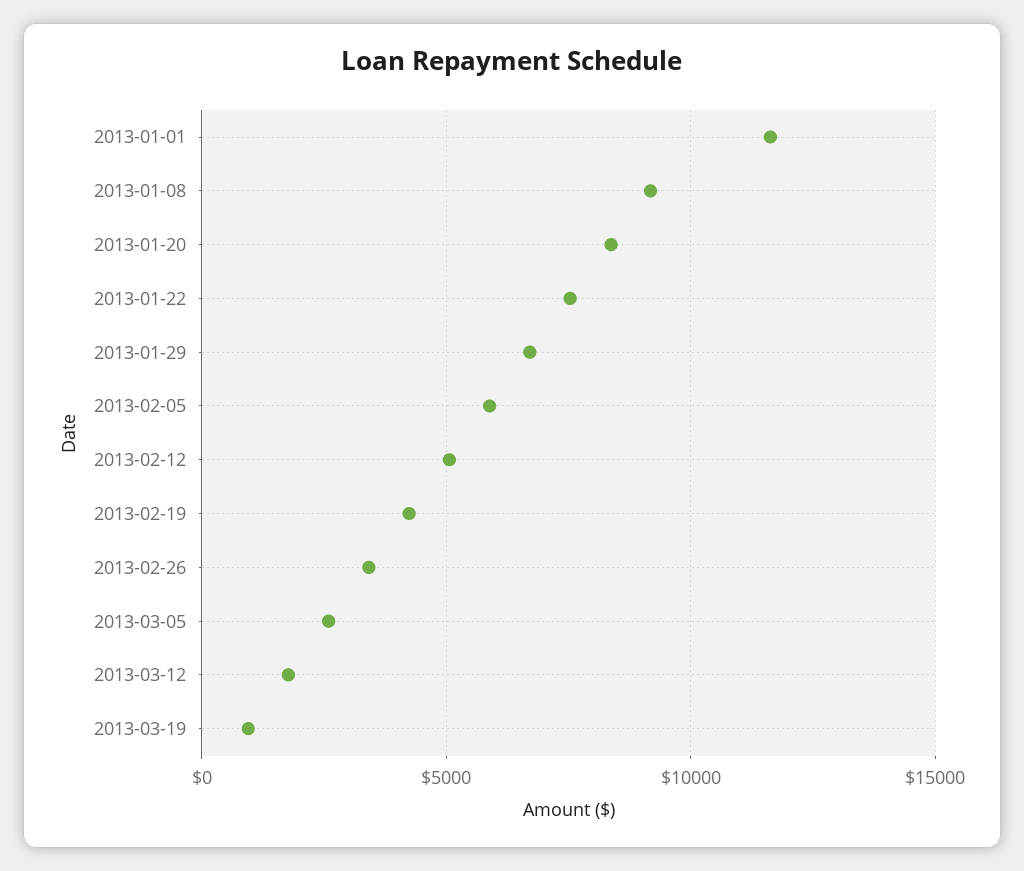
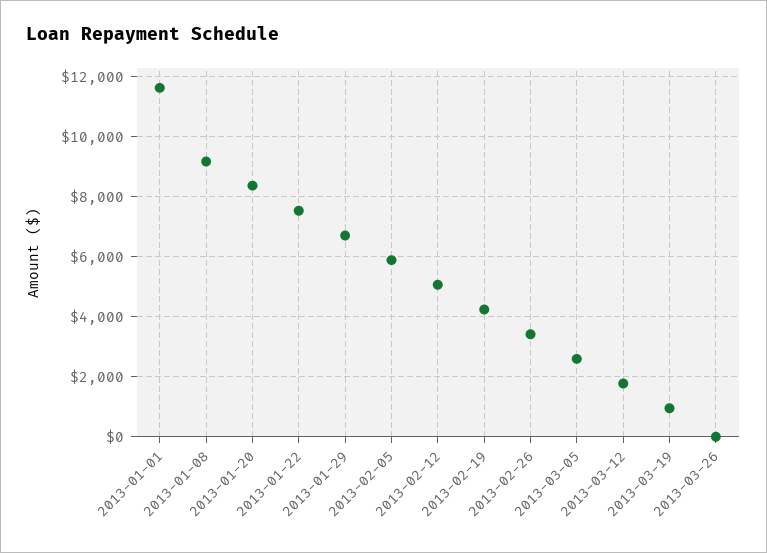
2013-03-26: none -> 0

